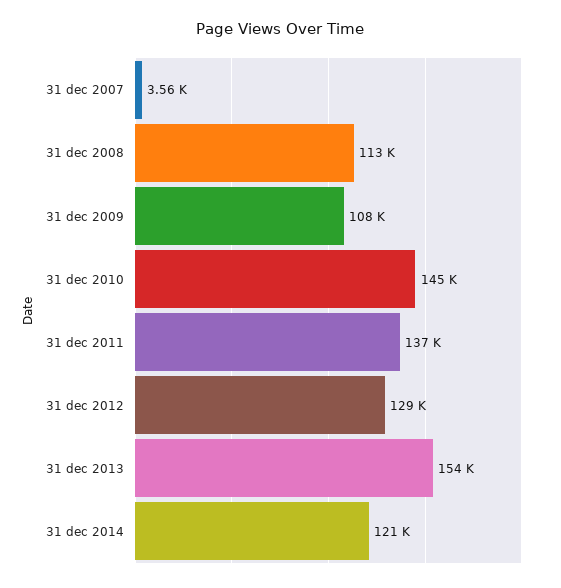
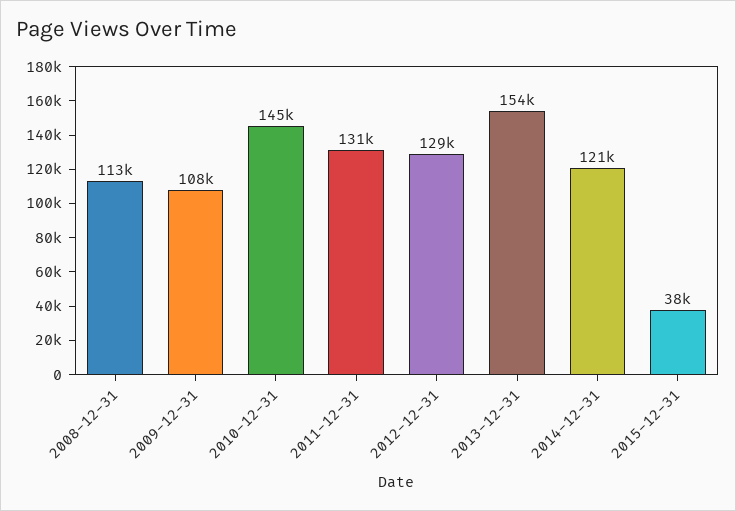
31 dec 2007: 3560 -> none
31 dec 2011: 137000 -> 131000
2015-12-31: none -> 38000

